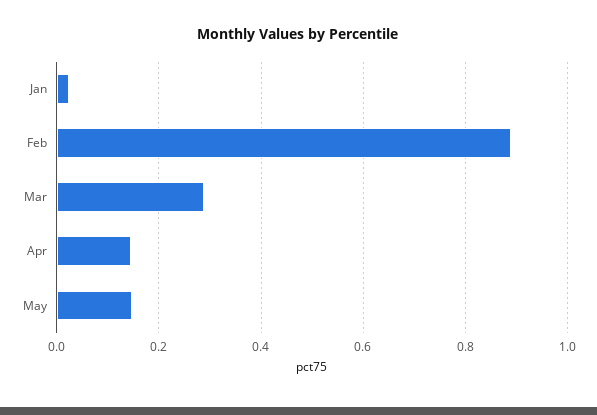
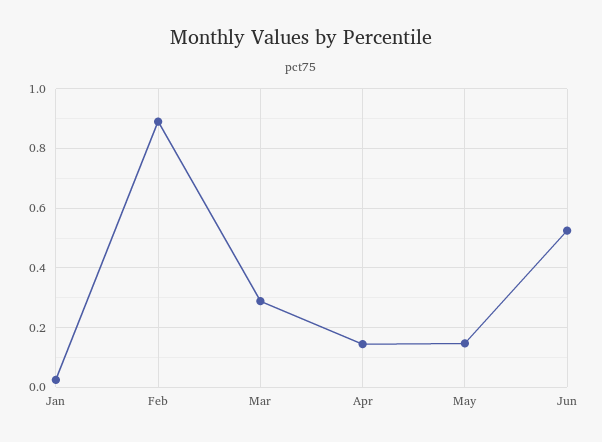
Jun: none -> 0.525

